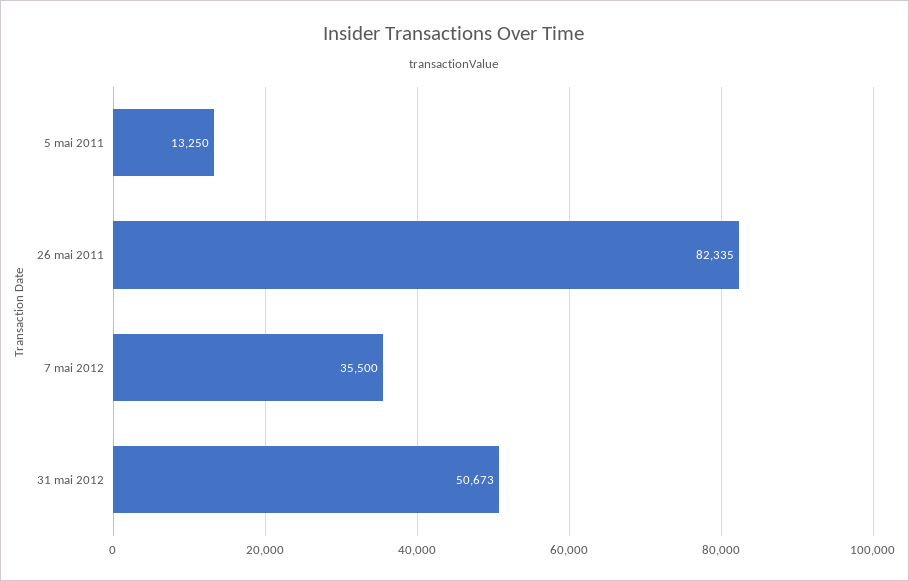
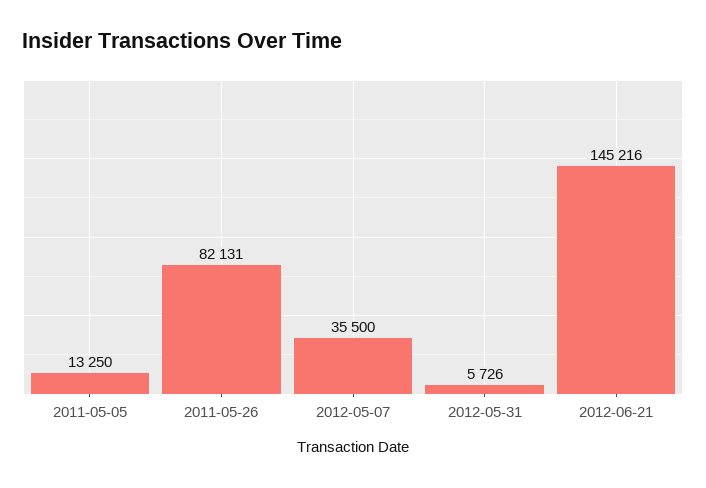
26 mai 2011: 82335 -> 82131
31 mai 2012: 50673 -> 5726
2012-06-21: none -> 145216

